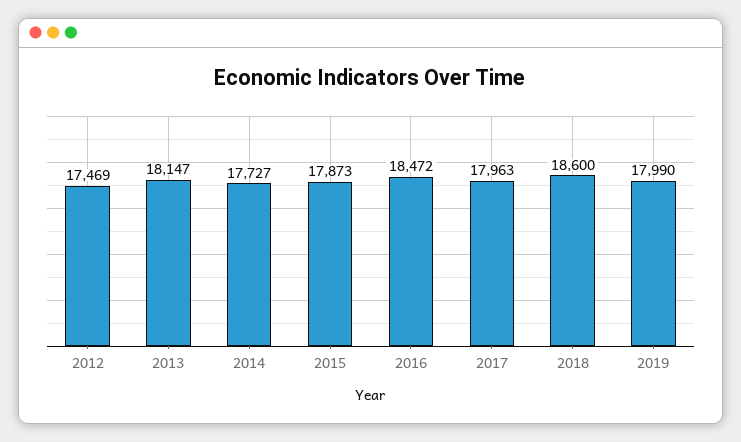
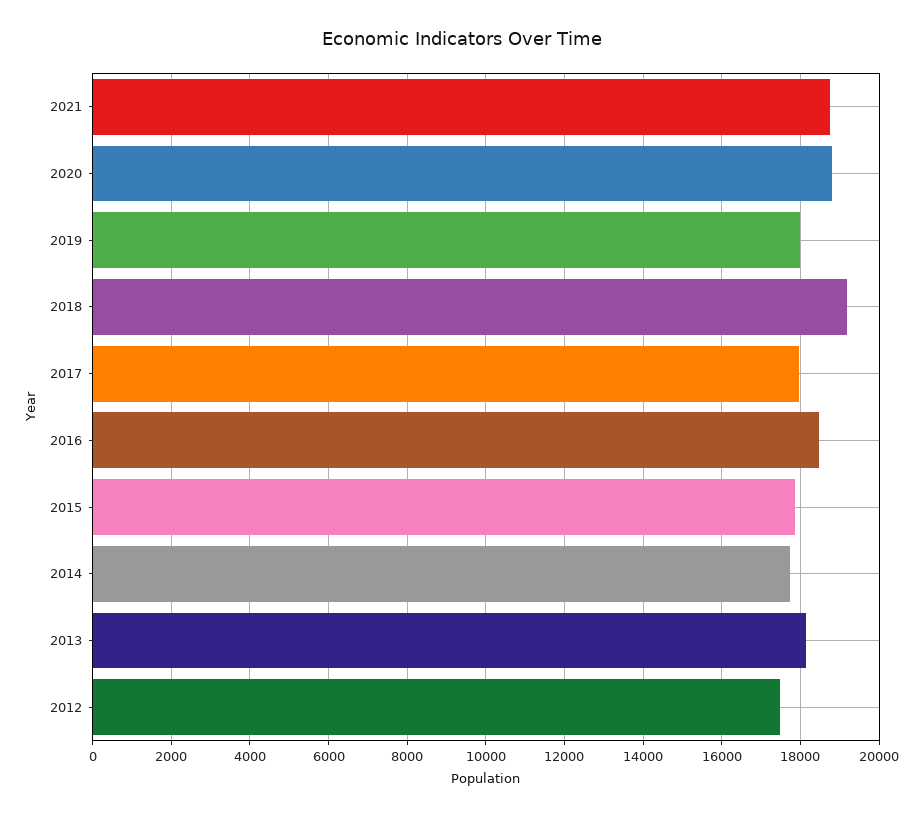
2018: 18600 -> 19200
2021: none -> 18800
2020: none -> 18800

